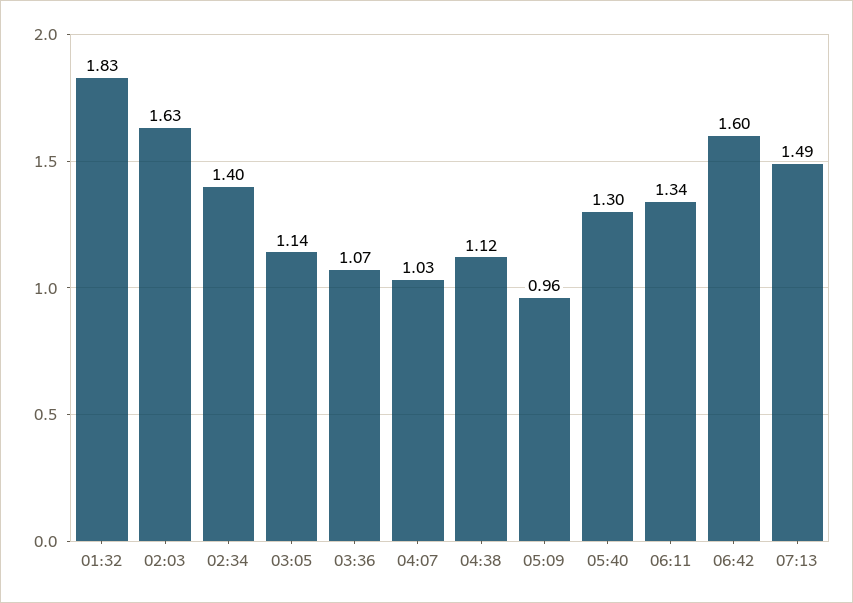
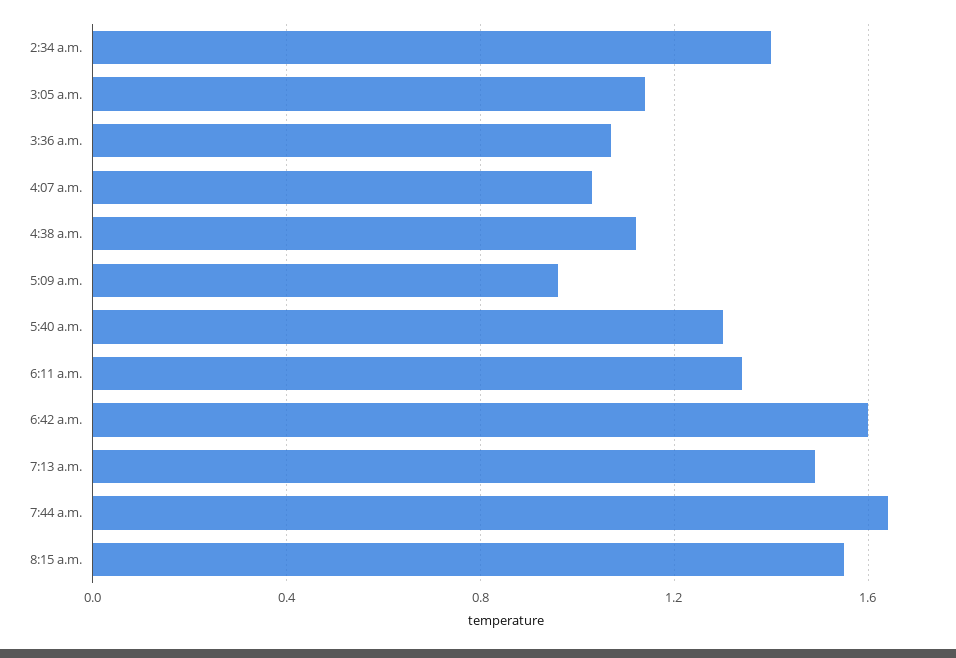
01:32: 1.83 -> none
02:03: 1.63 -> none
7:44 a.m.: none -> 1.65
8:15 a.m.: none -> 1.55

